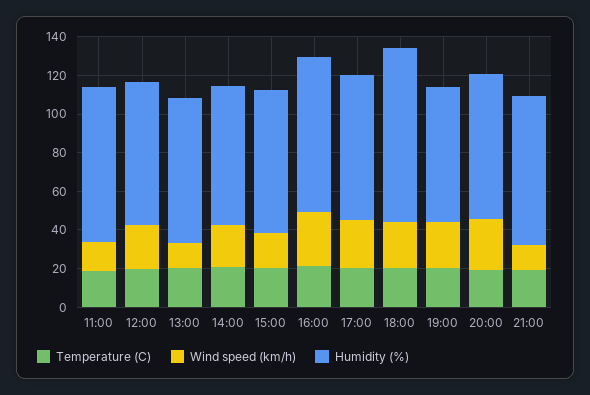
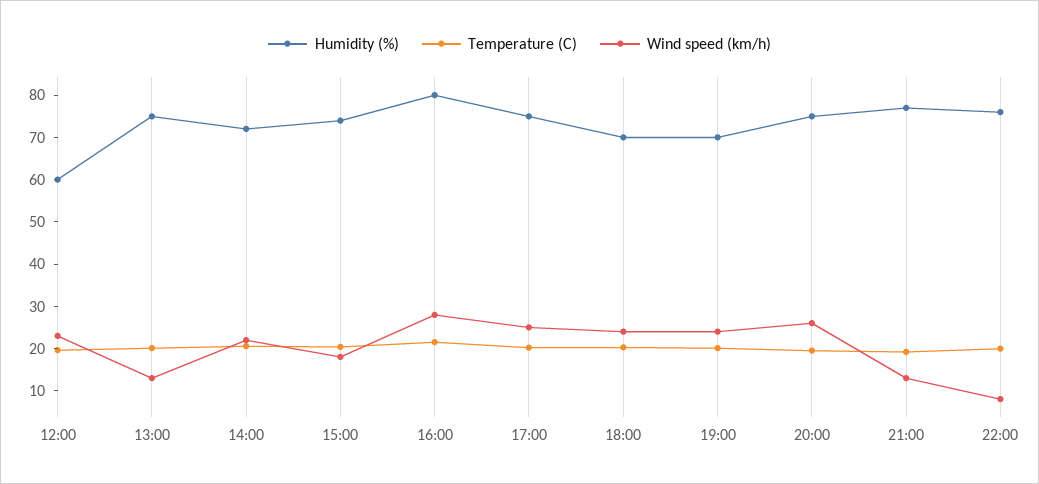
Temperature (C), 11:00: 20 -> none
Wind speed (km/h), 11:00: 15 -> none
Humidity (%), 11:00: 80 -> none
Humidity (%), 12:00: 75 -> 60
Humidity (%), 18:00: 90 -> 70
Humidity (%), 22:00: none -> 76
Temperature (C), 22:00: none -> 20
Wind speed (km/h), 22:00: none -> 8

